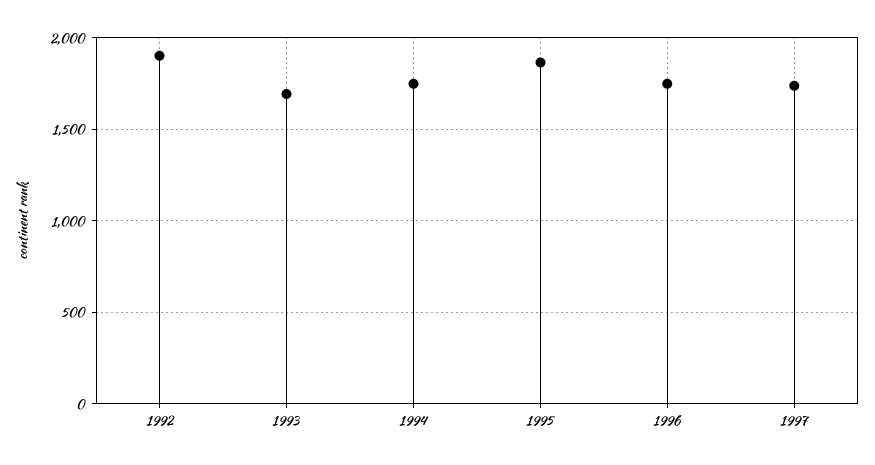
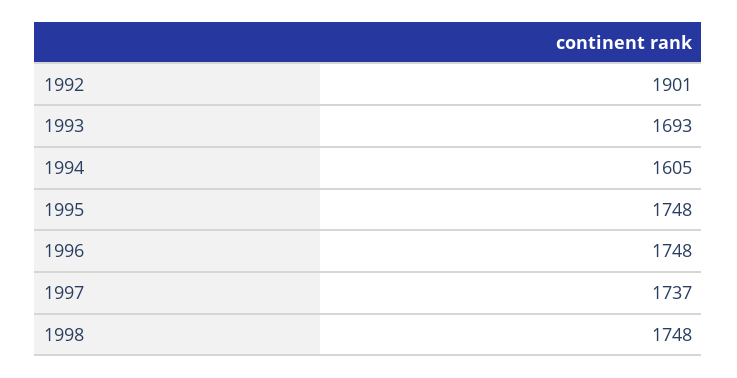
1994: 1750 -> 1605
1995: 1850 -> 1748
1998: none -> 1748

